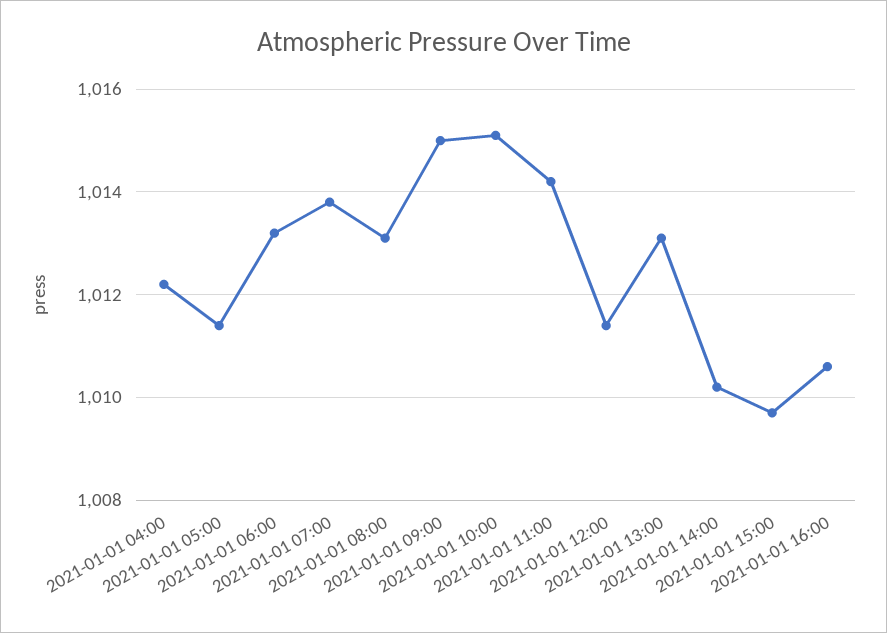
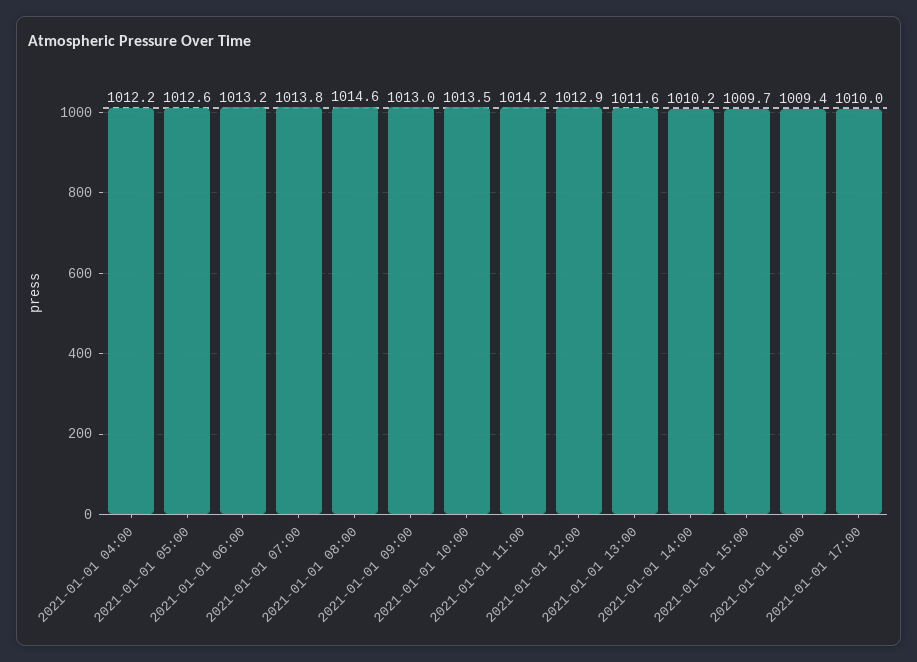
2021-01-01 05:00: 1011.5 -> 1012.6
2021-01-01 08:00: 1013 -> 1014.6
2021-01-01 09:00: 1015 -> 1013
2021-01-01 10:00: 1015 -> 1013.5
2021-01-01 12:00: 1011.5 -> 1012.9
2021-01-01 13:00: 1013 -> 1011.6
2021-01-01 16:00: 1010.5 -> 1009.4
2021-01-01 17:00: none -> 1010

